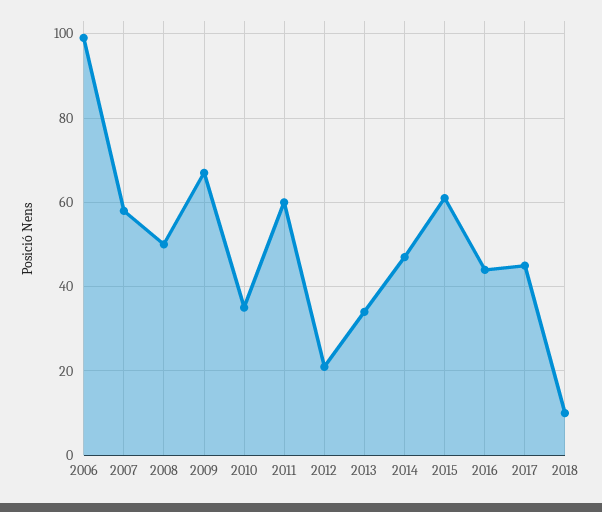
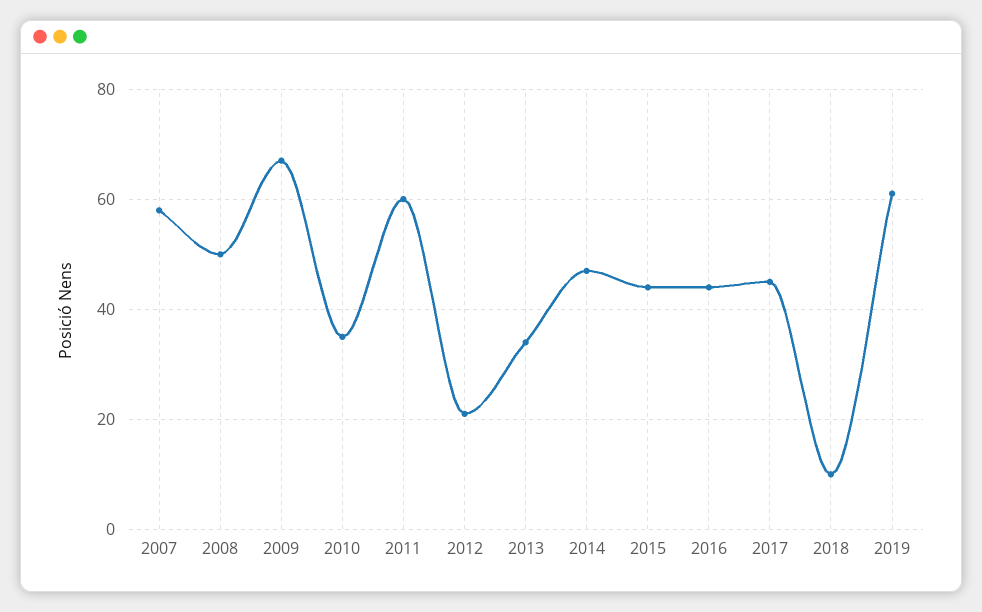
2006: 100 -> none
2015: 60 -> 45
2019: none -> 60

